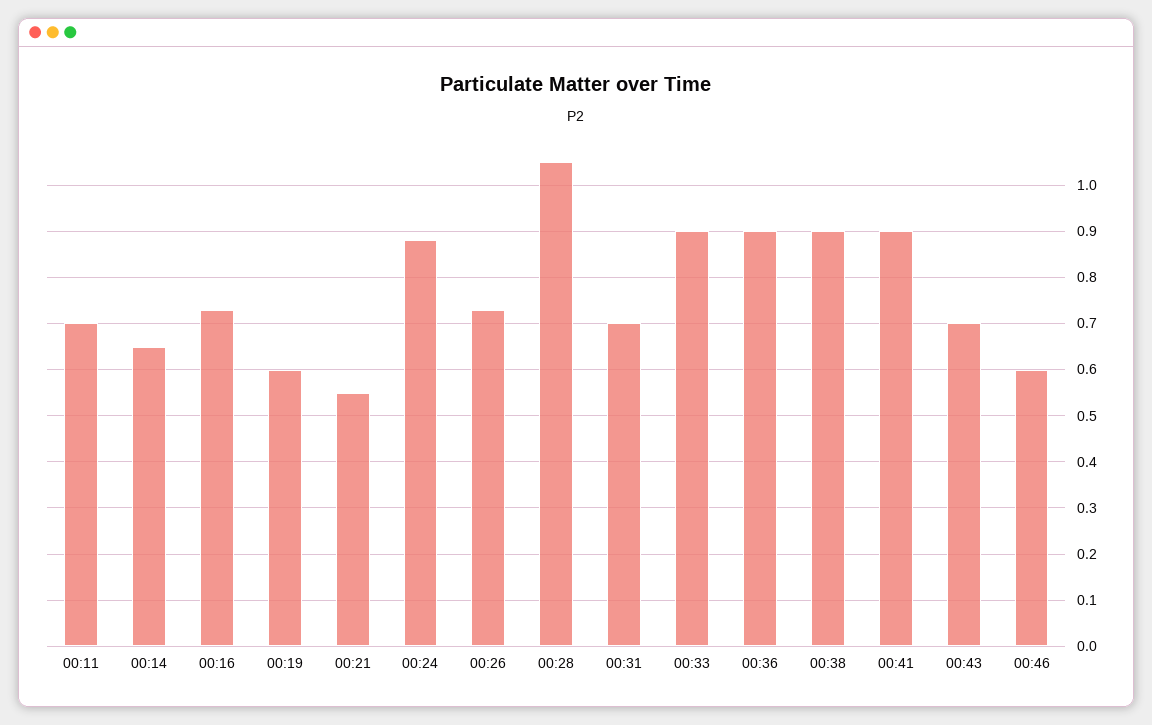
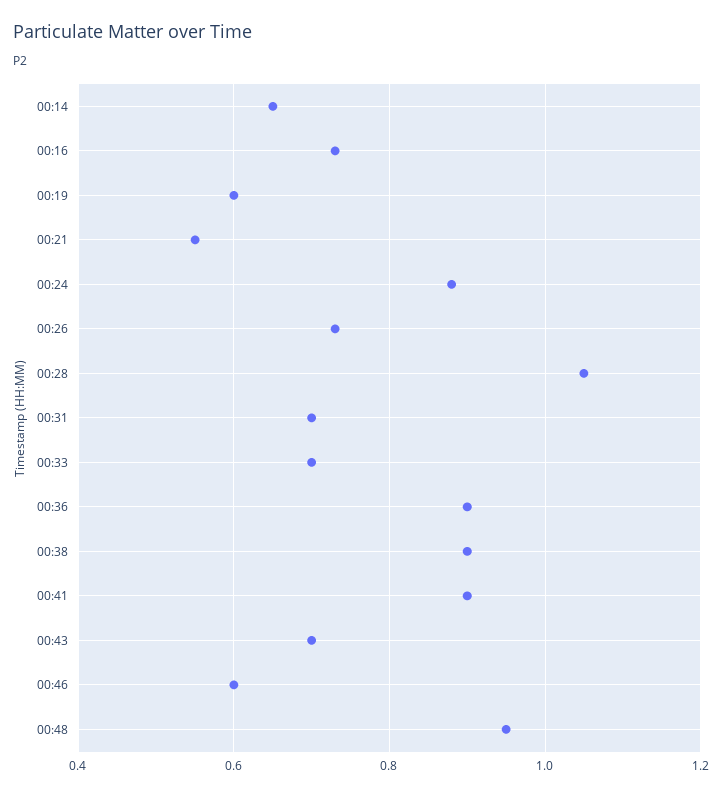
00:11: 0.7 -> none
00:33: 0.9 -> 0.7
00:48: none -> 0.95

